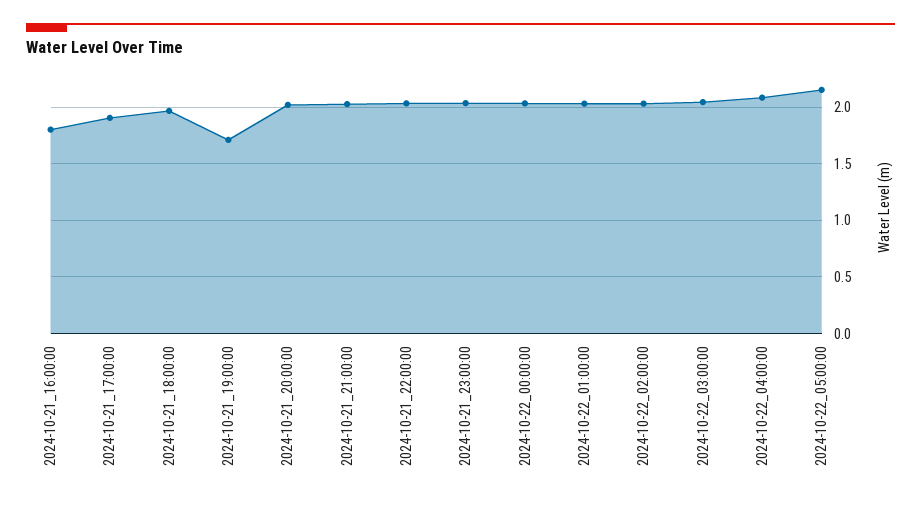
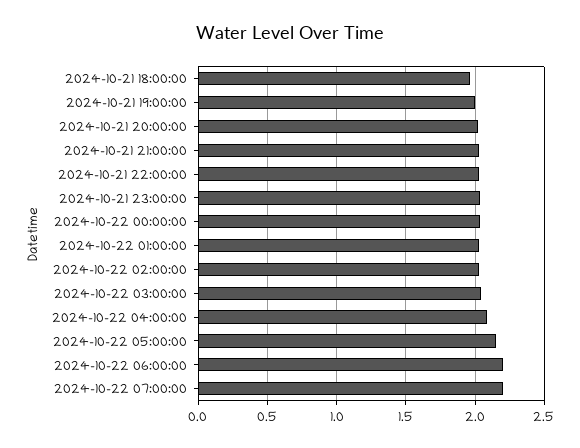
2024-10-21_16:00:00: 1.8 -> none
2024-10-21_17:00:00: 1.9 -> none
2024-10-21_19:00:00: 1.7 -> 2
2024-10-22 06:00:00: none -> 2.2
2024-10-22 07:00:00: none -> 2.2

